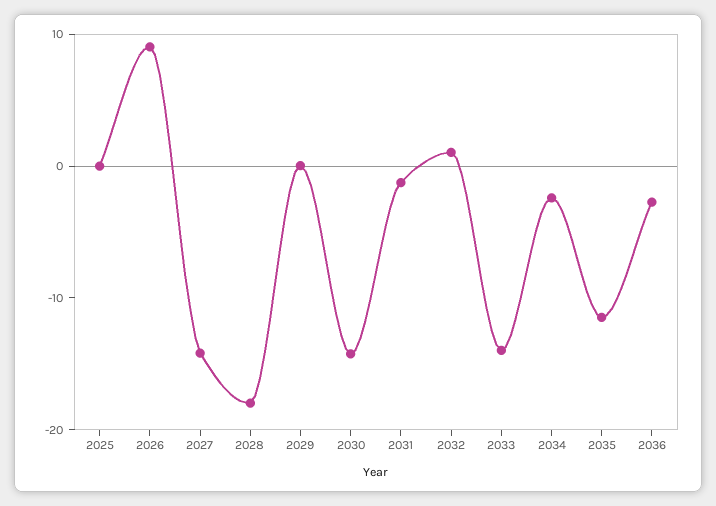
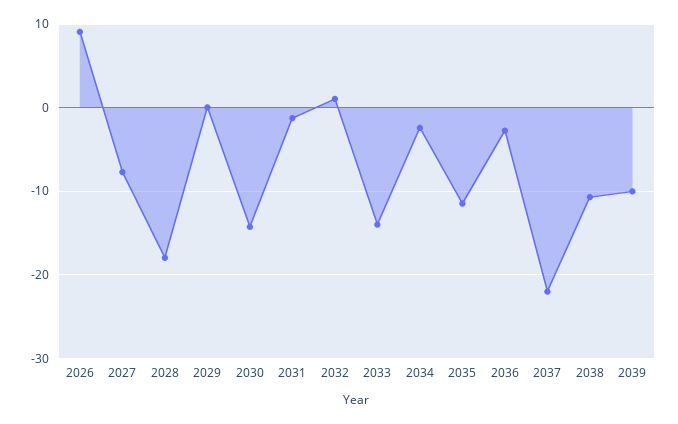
2025: 0 -> none
2027: -14 -> -8
2037: none -> -22
2038: none -> -11
2039: none -> -10

